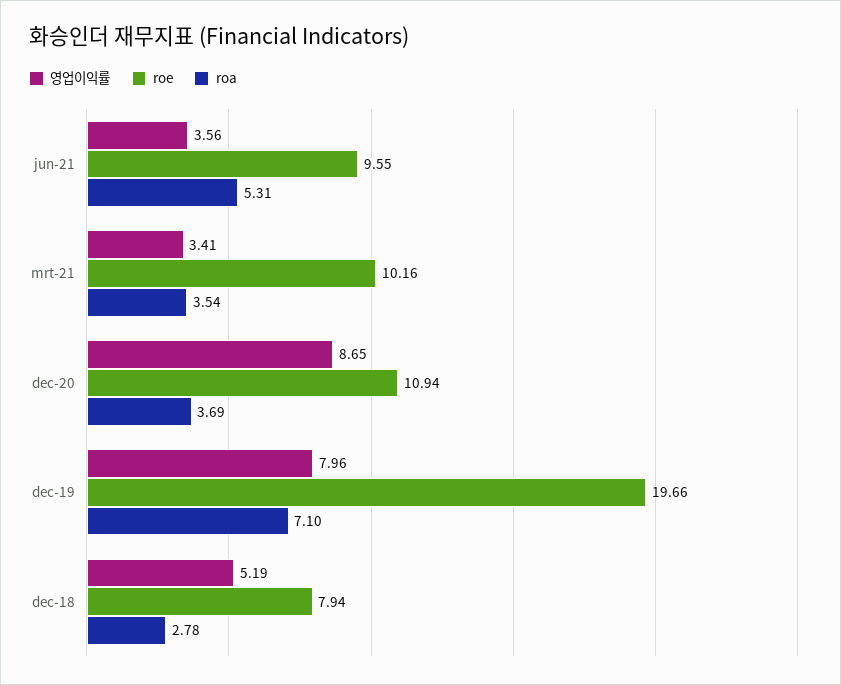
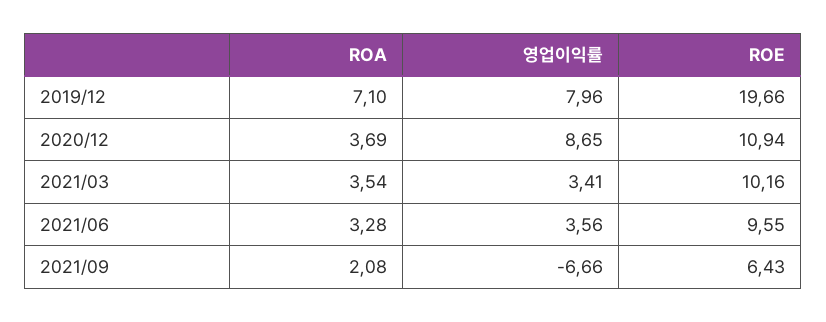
roa, jun-21: 5.31 -> 3.28
영업이익률, dec-18: 5.19 -> none
roe, dec-18: 7.94 -> none
roa, dec-18: 2.78 -> none
roa, 2021/09: none -> 2.08
영업이익률, 2021/09: none -> -6.66
roe, 2021/09: none -> 6.43

